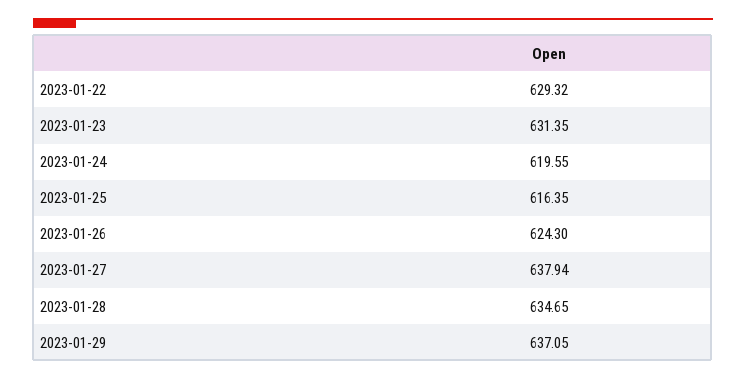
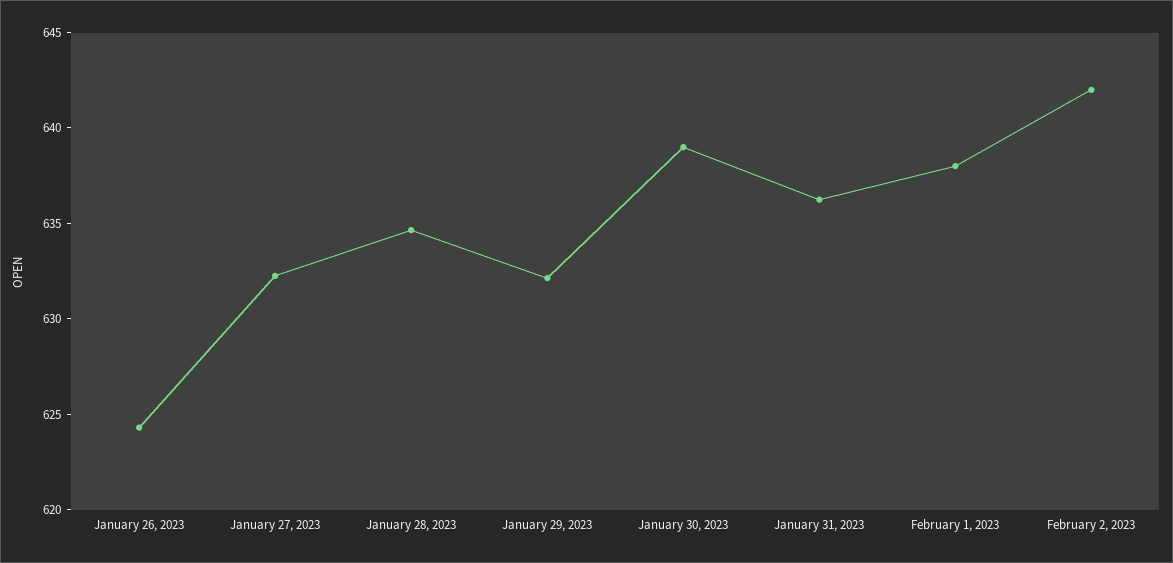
2023-01-22: 629.32 -> none
2023-01-23: 631.35 -> none
2023-01-24: 619.55 -> none
2023-01-25: 616.35 -> none
2023-01-27: 637.94 -> 632
2023-01-29: 637.05 -> 632
January 30, 2023: none -> 639
January 31, 2023: none -> 636
February 1, 2023: none -> 638
February 2, 2023: none -> 642

